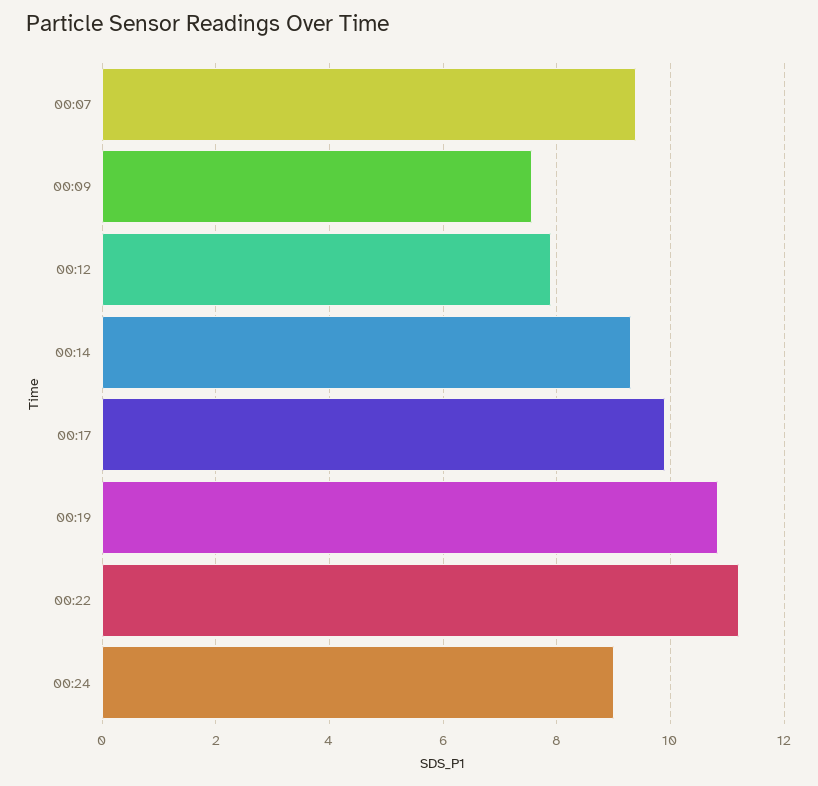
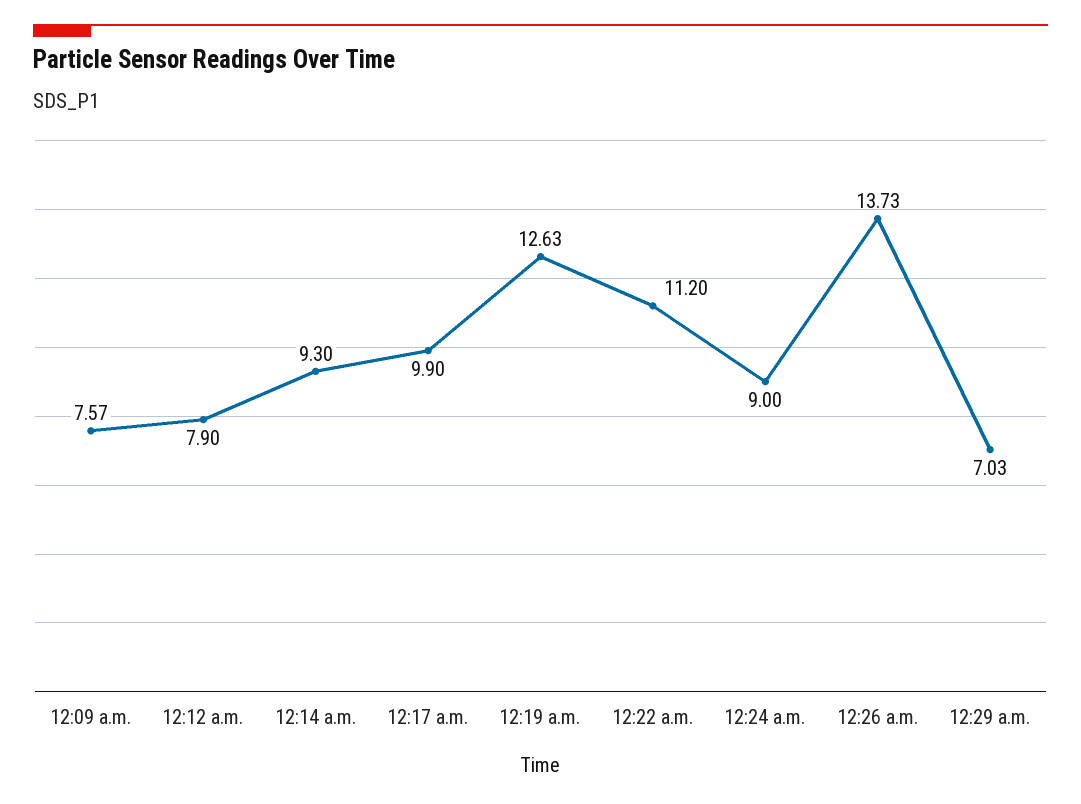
00:07: 9.4 -> none
00:19: 10.8 -> 12.63
12:26 a.m.: none -> 13.73
12:29 a.m.: none -> 7.03

